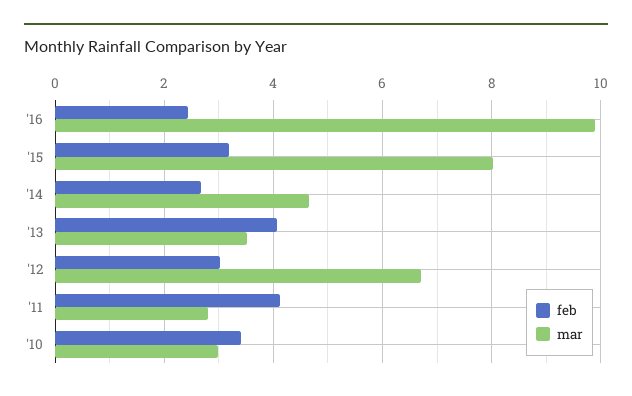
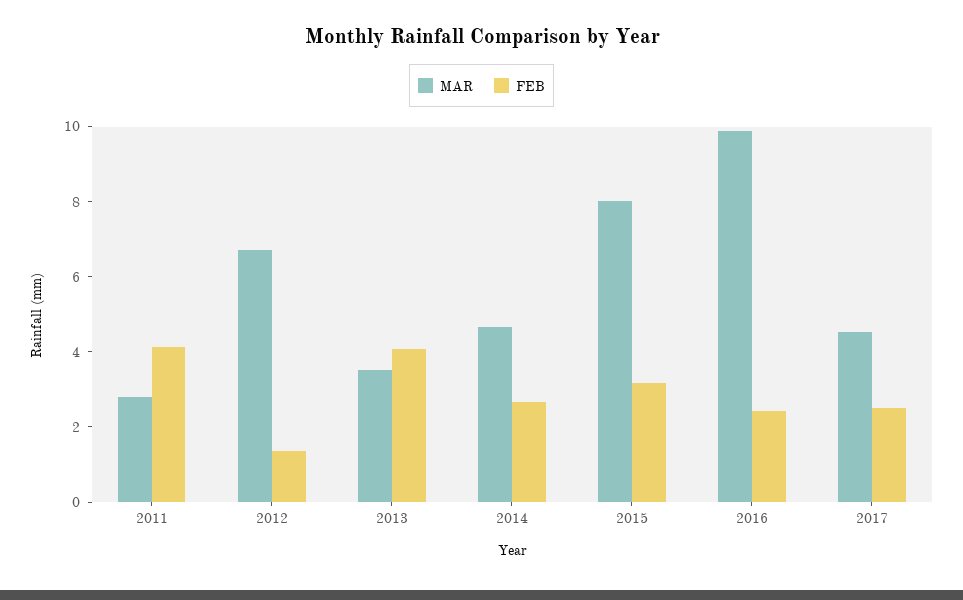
feb, '12: 3 -> 1.5
feb, '10: 3.4 -> none
mar, '10: 3 -> none
mar, 2017: none -> 4.5
feb, 2017: none -> 2.5

